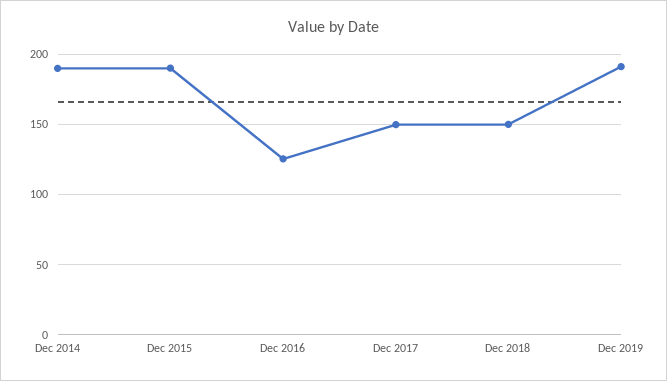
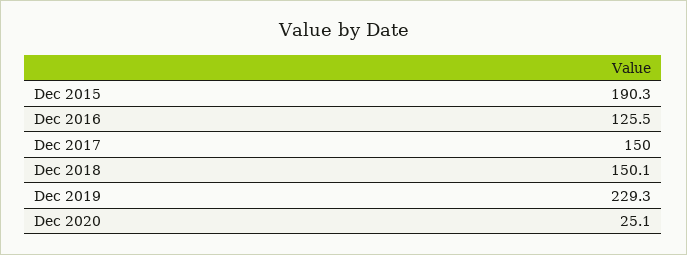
Dec 2014: 190 -> none
Dec 2019: 190 -> 229.3
Dec 2020: none -> 25.1

